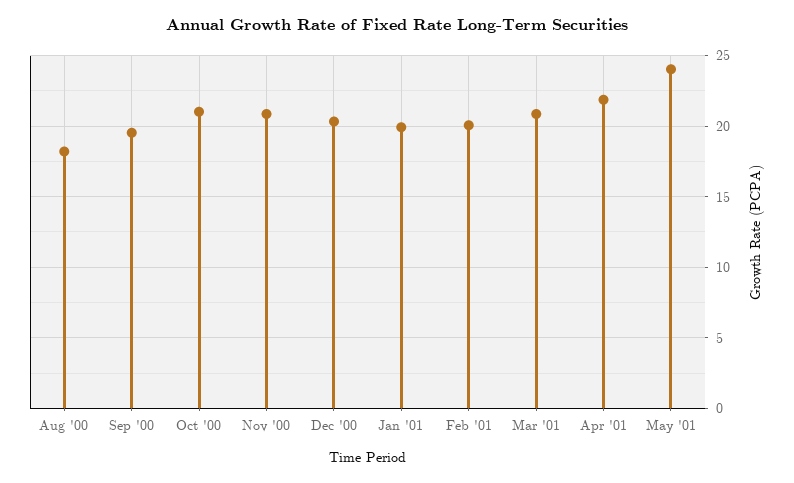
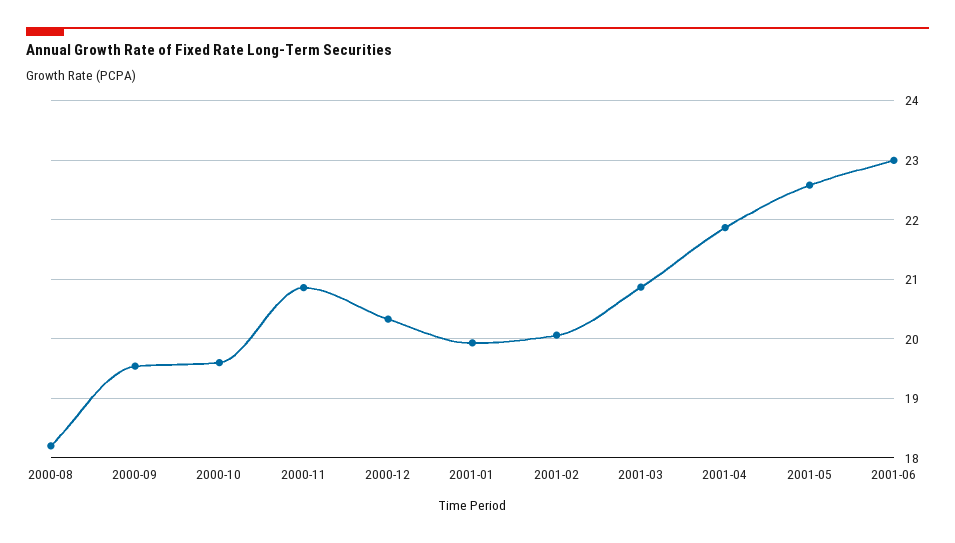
Oct '00: 21 -> 19.6
May '01: 24 -> 22.6
2001-06: none -> 23

